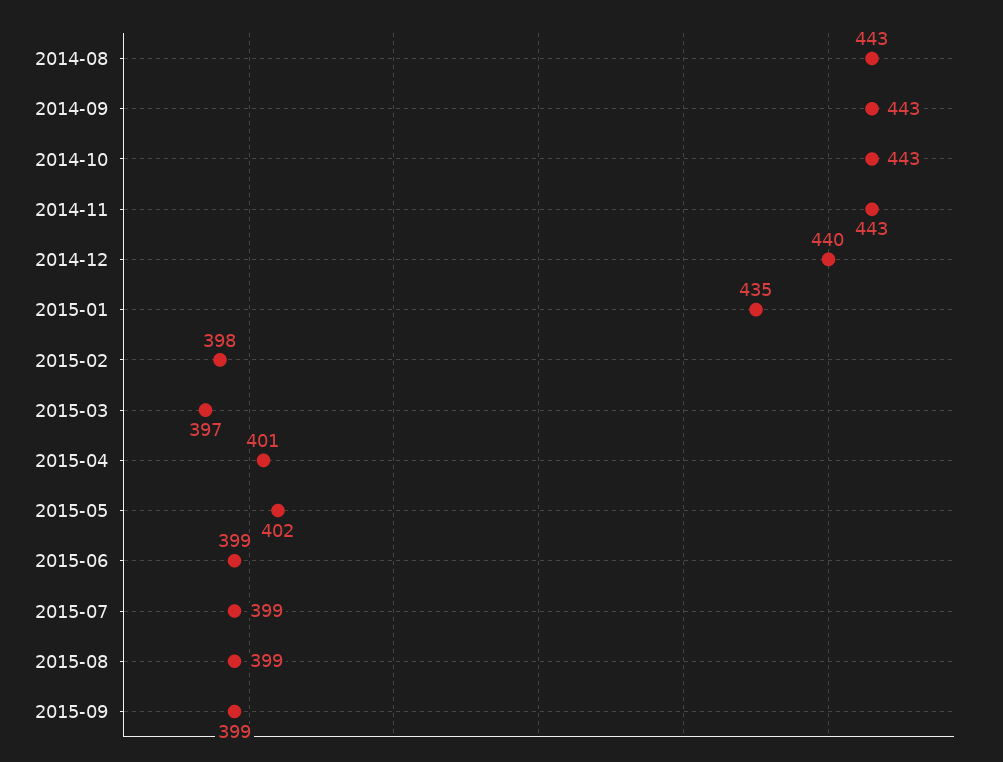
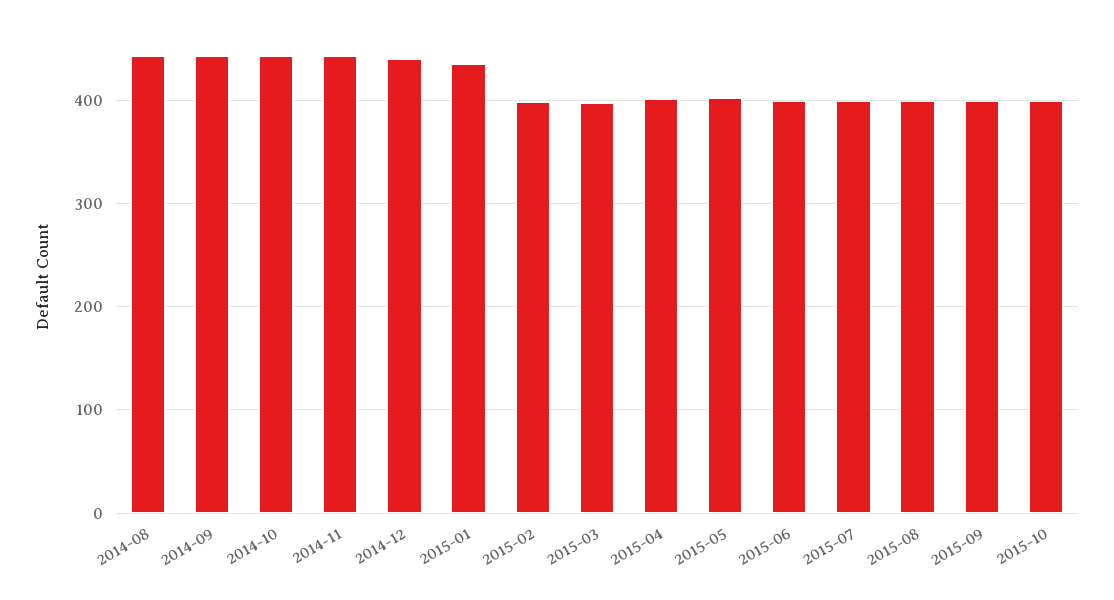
2015-10: none -> 400

